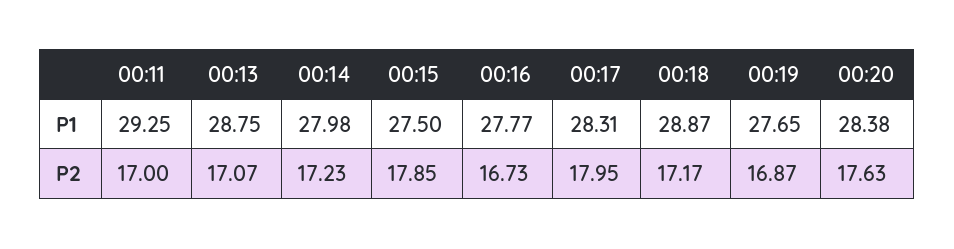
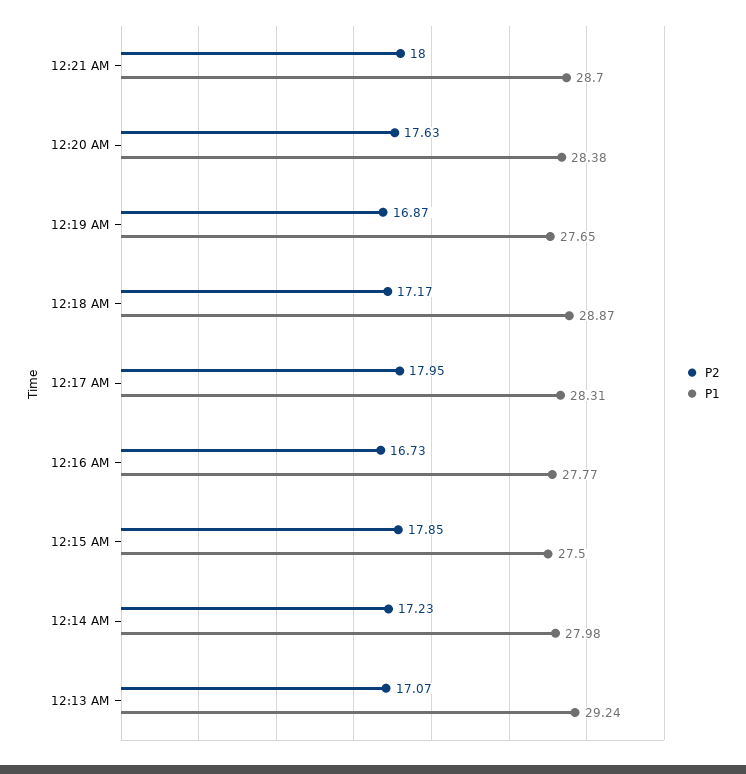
P1, 00:11: 29.25 -> none
P1, 00:13: 28.75 -> 29.24
P2, 00:11: 17 -> none
P2, 12:21 AM: none -> 18
P1, 12:21 AM: none -> 28.7

